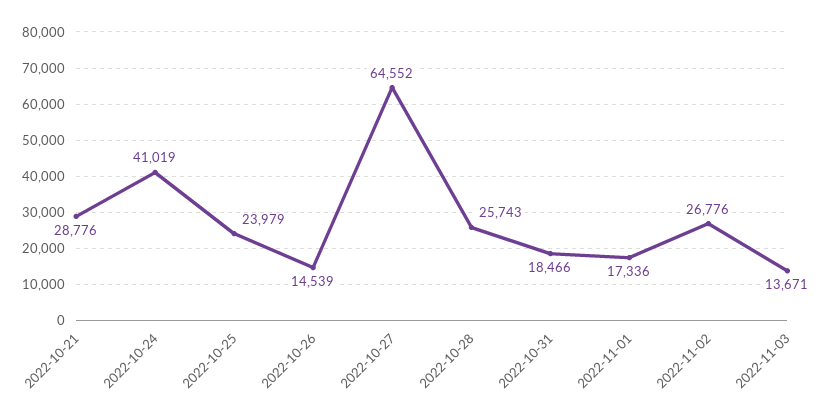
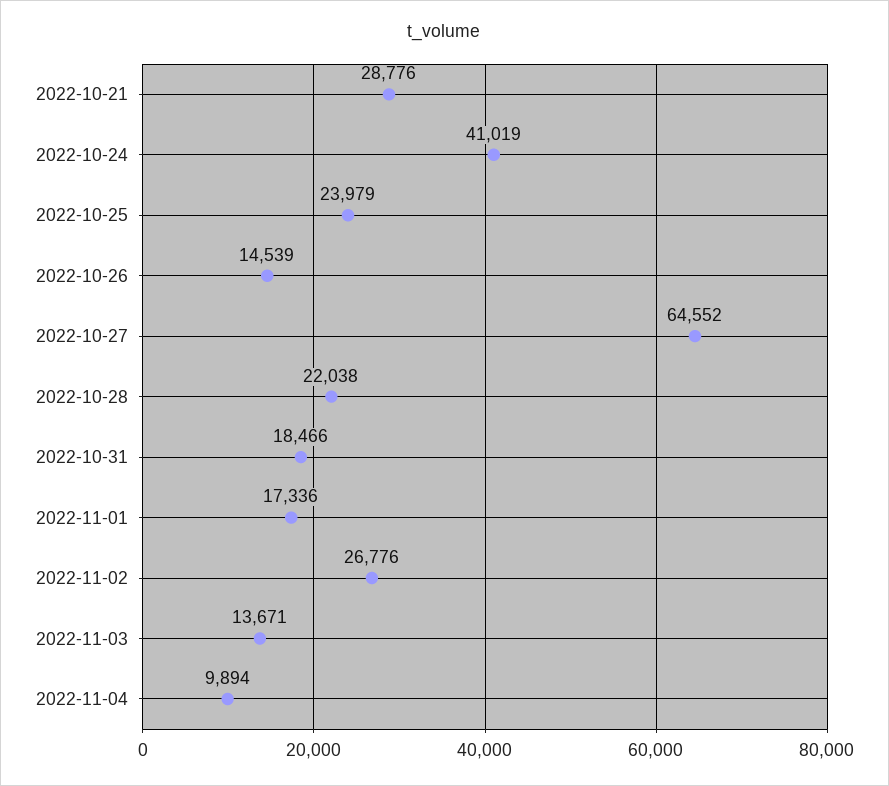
2022-10-28: 25743 -> 22038
2022-11-04: none -> 9894

